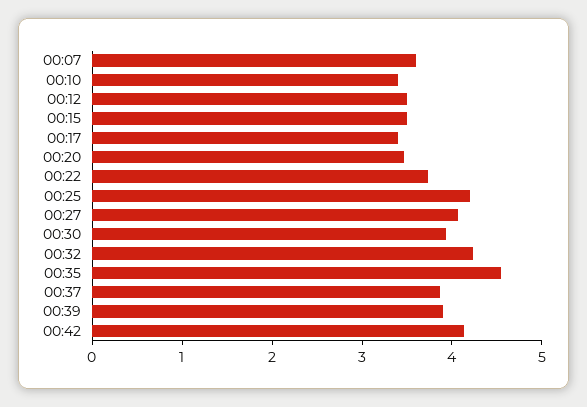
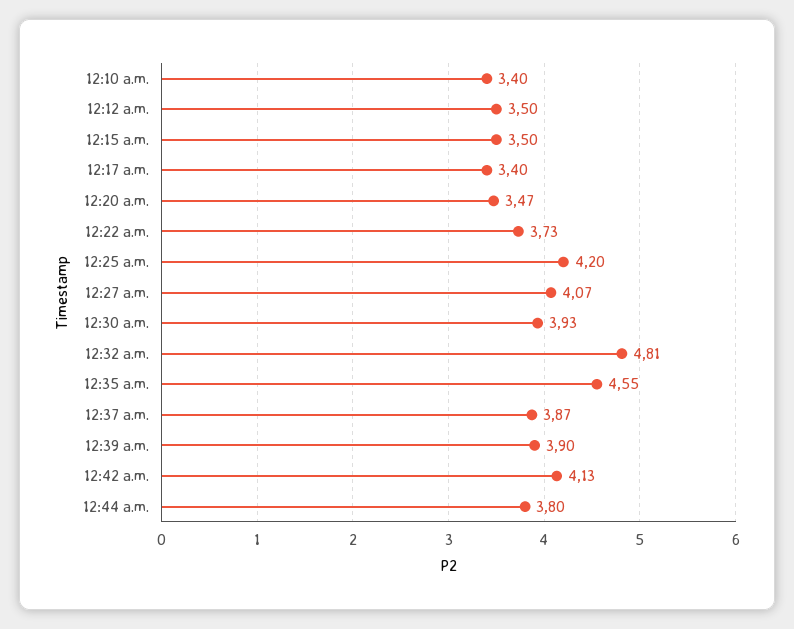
00:07: 3.6 -> none
00:32: 4.2 -> 4.81
12:44 a.m.: none -> 3.8

